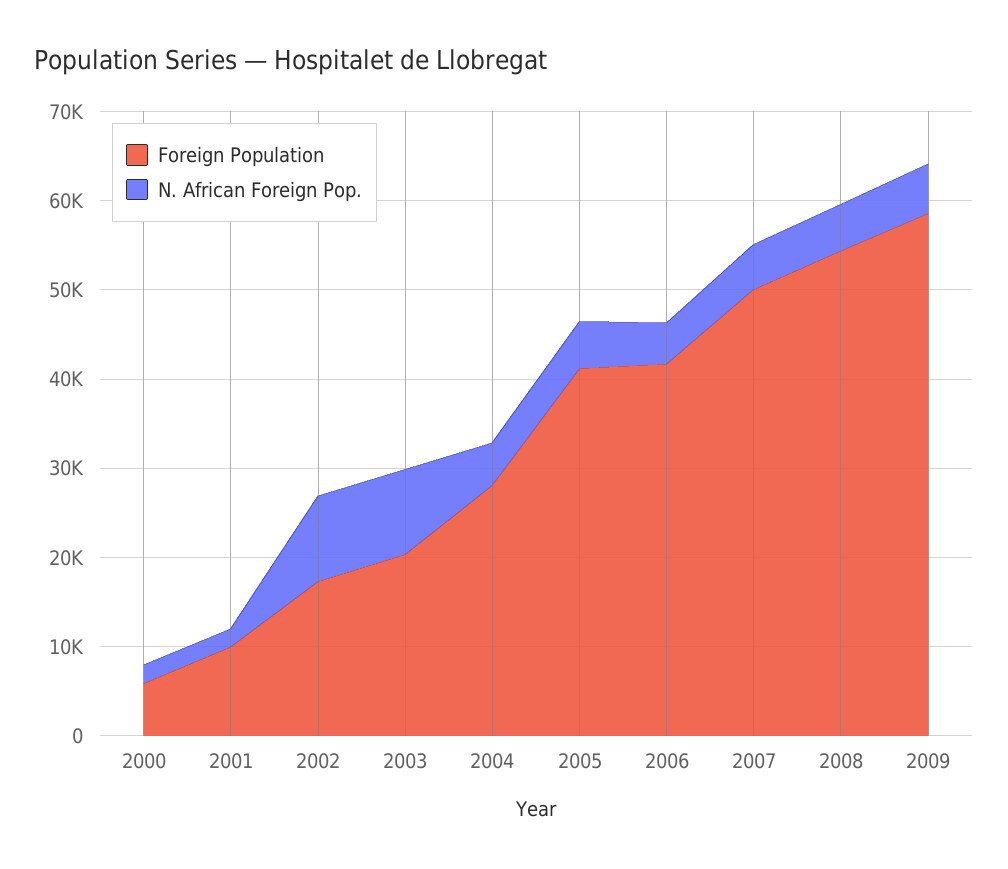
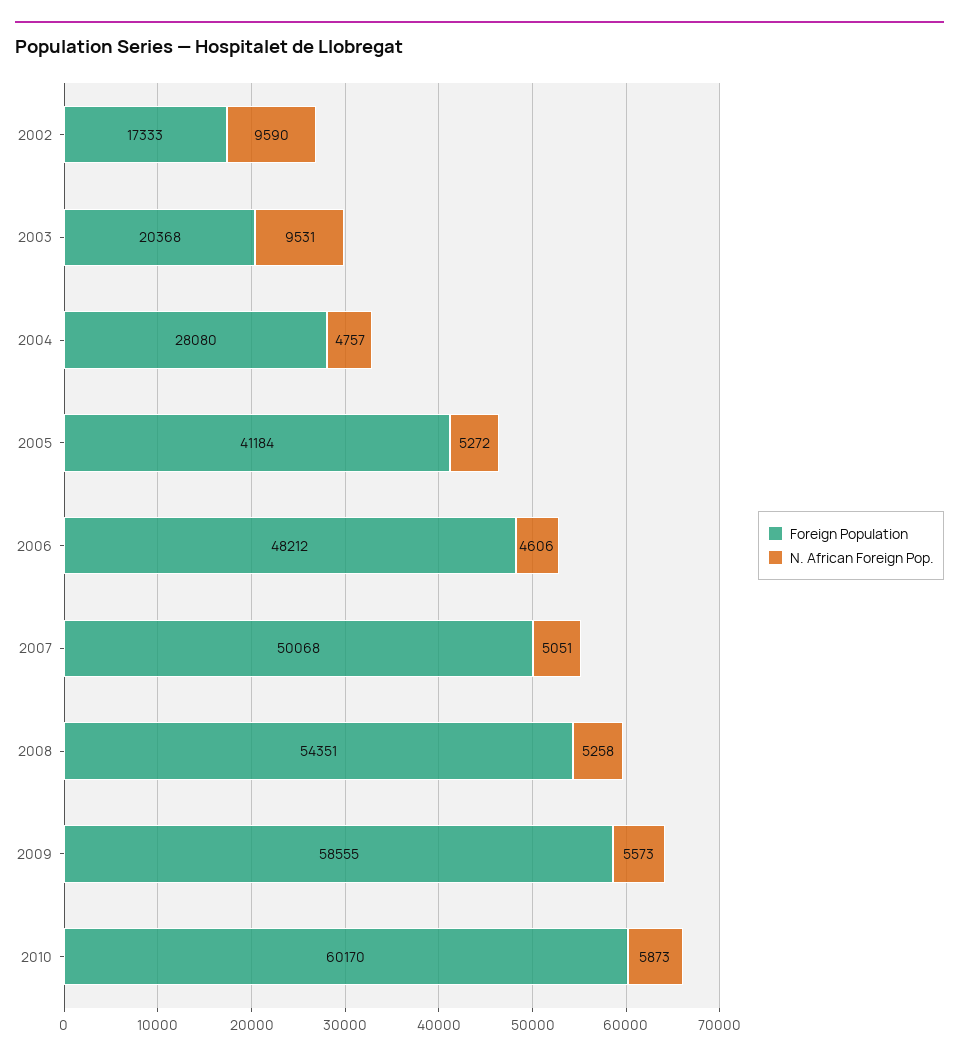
Foreign Population, 2000: 6000 -> none
N. African Foreign Pop., 2000: 2000 -> none
Foreign Population, 2001: 10000 -> none
N. African Foreign Pop., 2001: 2000 -> none
Foreign Population, 2006: 42000 -> 48212
Foreign Population, 2010: none -> 60170
N. African Foreign Pop., 2010: none -> 5873

